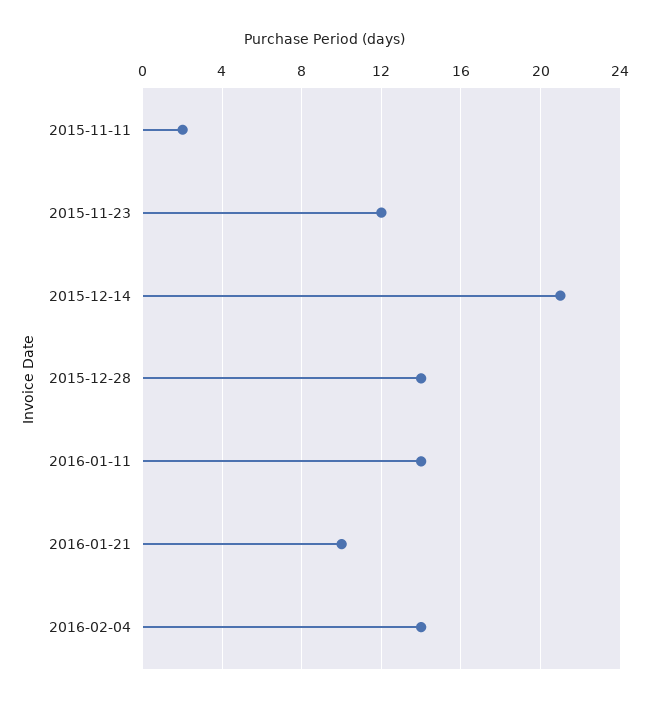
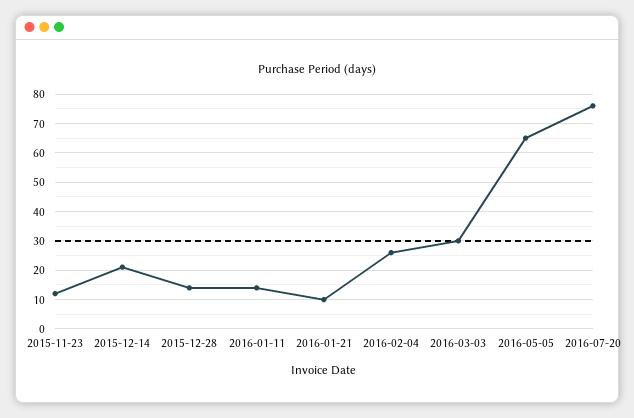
2015-11-11: 2 -> none
2016-02-04: 14 -> 25
2016-03-03: none -> 30
2016-05-05: none -> 65
2016-07-20: none -> 75

